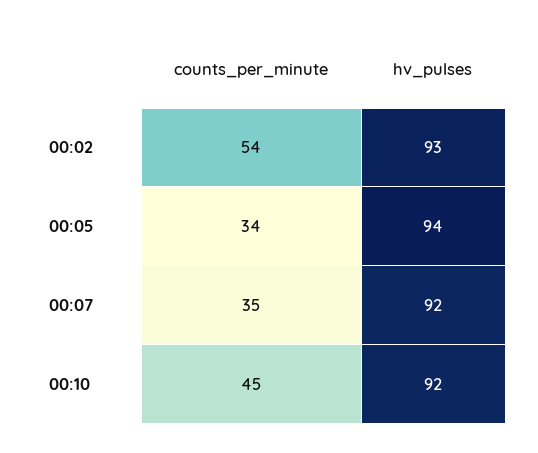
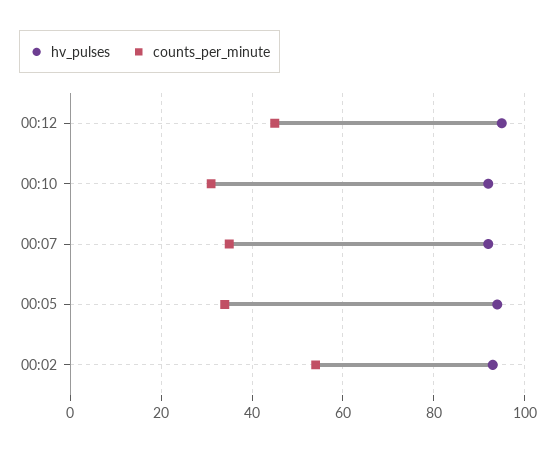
counts_per_minute, 00:10: 45 -> 30
hv_pulses, 00:12: none -> 95
counts_per_minute, 00:12: none -> 45

